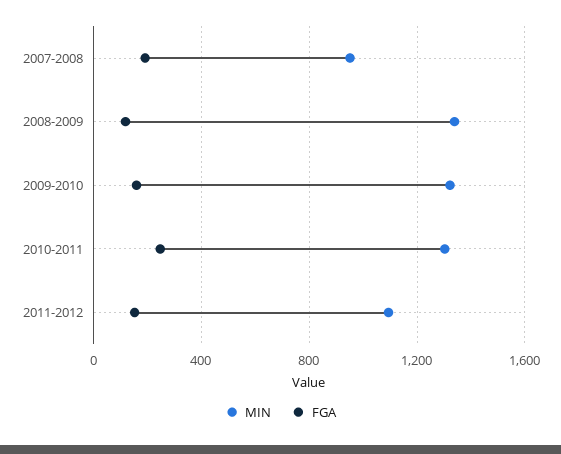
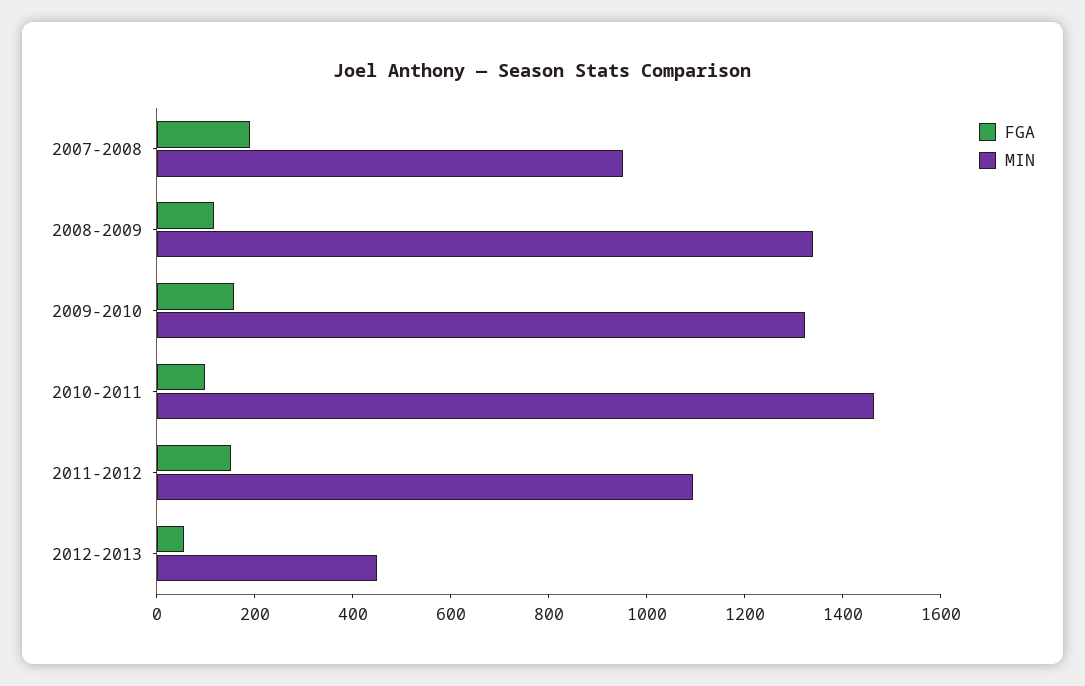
MIN, 2010-2011: 1300 -> 1450
FGA, 2010-2011: 250 -> 100
FGA, 2012-2013: none -> 50
MIN, 2012-2013: none -> 450

